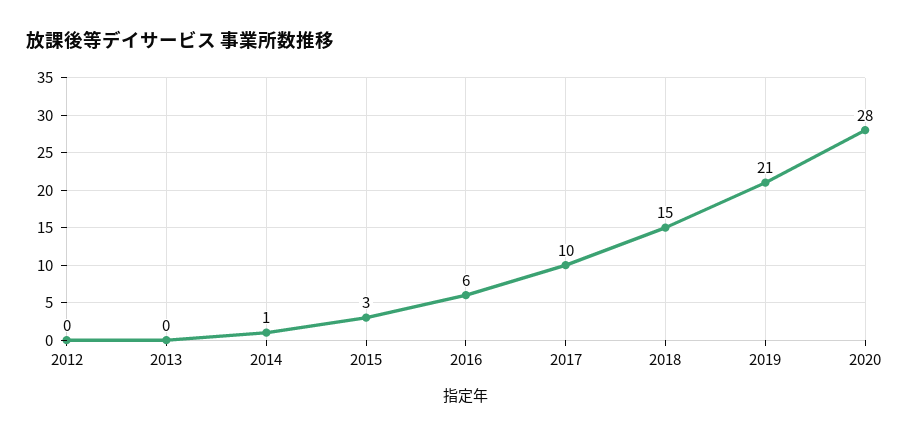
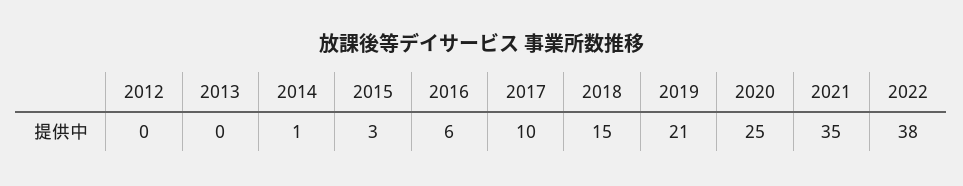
2020: 28 -> 25
2021: none -> 35
2022: none -> 38

